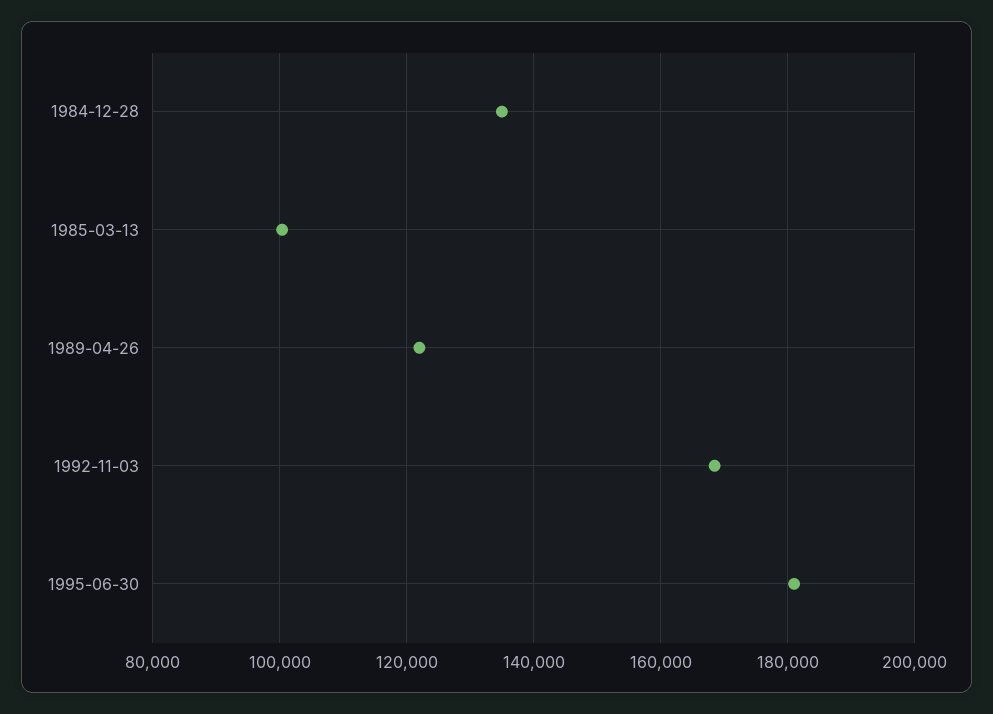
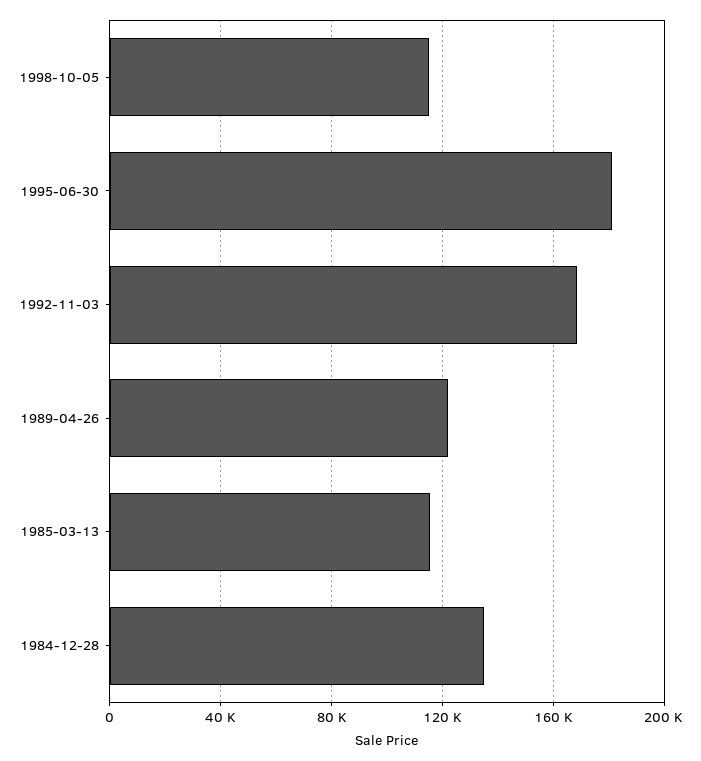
1985-03-13: 100000 -> 115000
1998-10-05: none -> 115000

